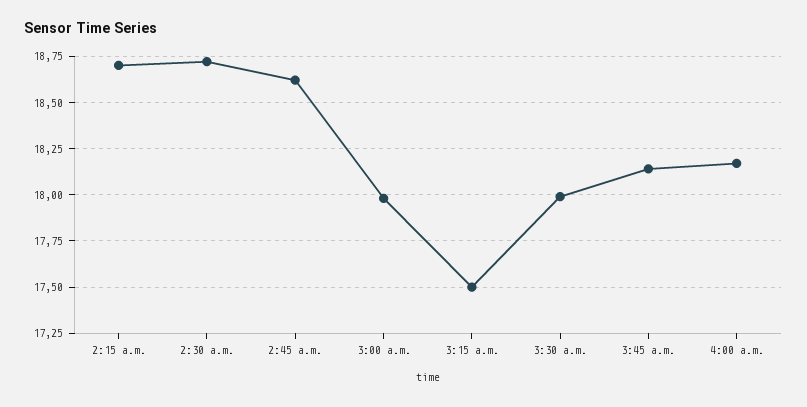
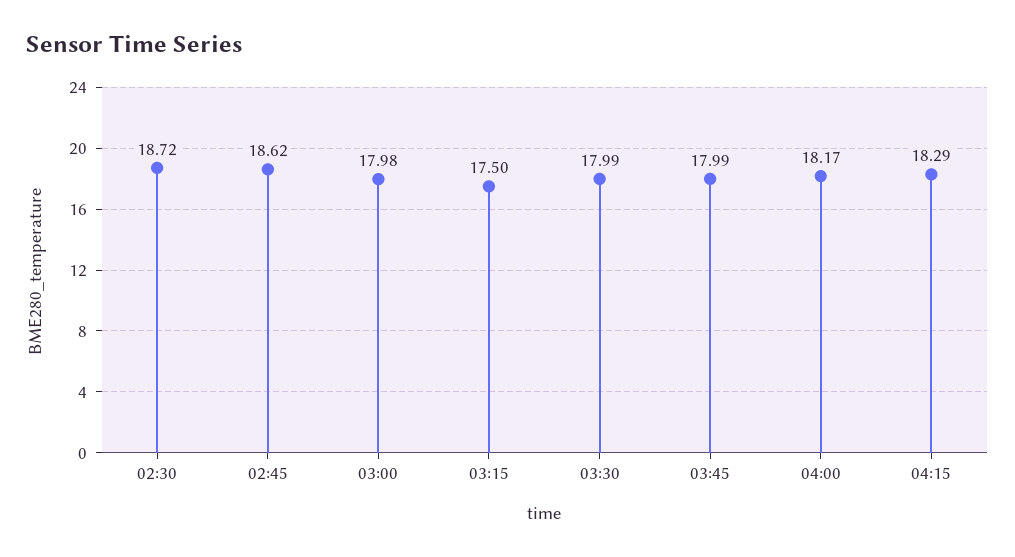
2:15 a.m.: 18.7 -> none
3:45 a.m.: 18.15 -> 17.99
04:15: none -> 18.29

